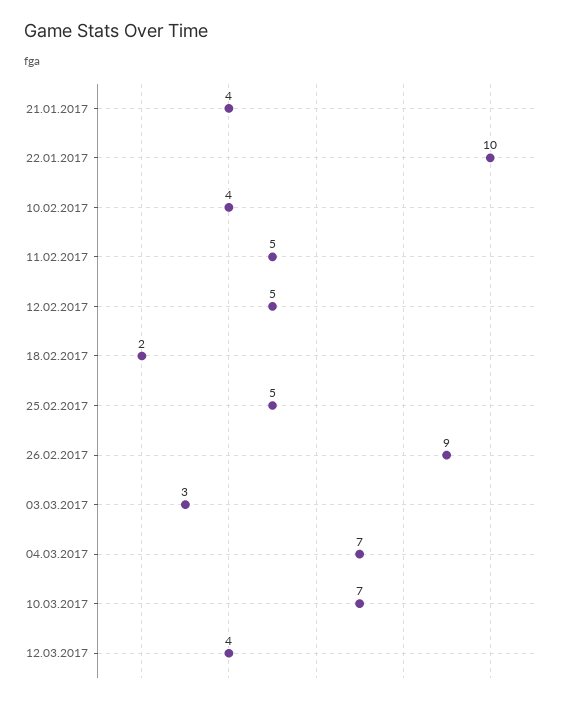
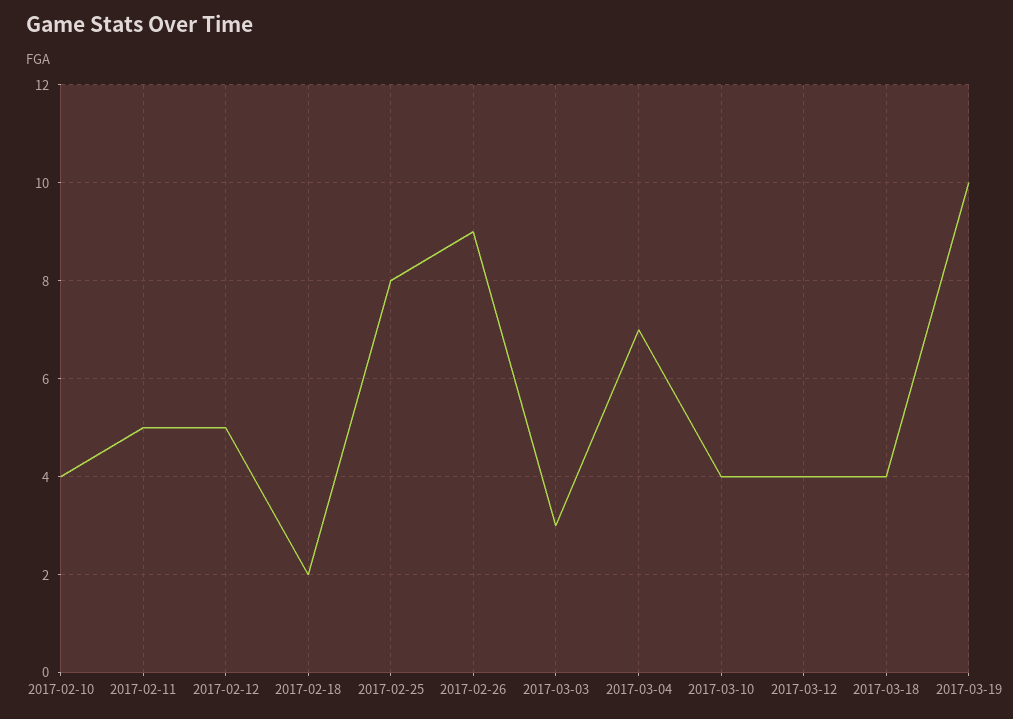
21.01.2017: 4 -> none
22.01.2017: 10 -> none
25.02.2017: 5 -> 8
10.03.2017: 7 -> 4
2017-03-18: none -> 4
2017-03-19: none -> 10

